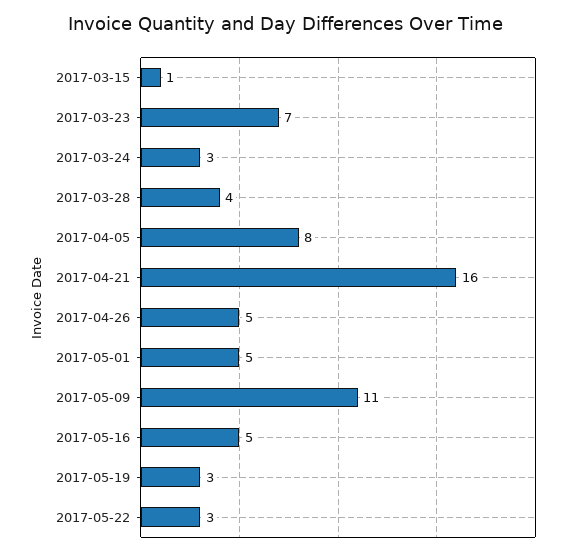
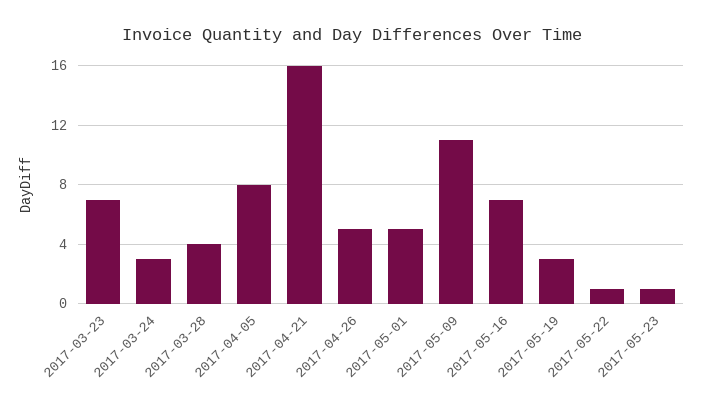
2017-03-15: 1 -> none
2017-05-16: 5 -> 7
2017-05-22: 3 -> 1
2017-05-23: none -> 1

